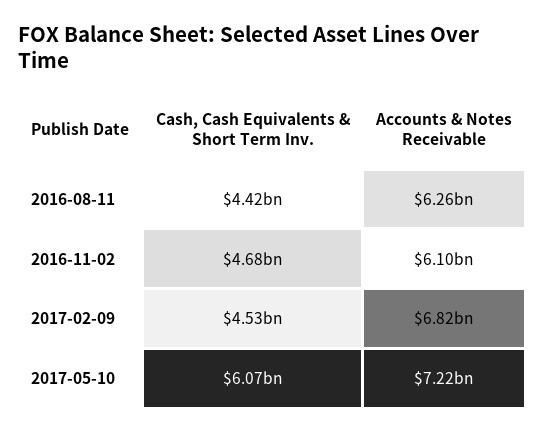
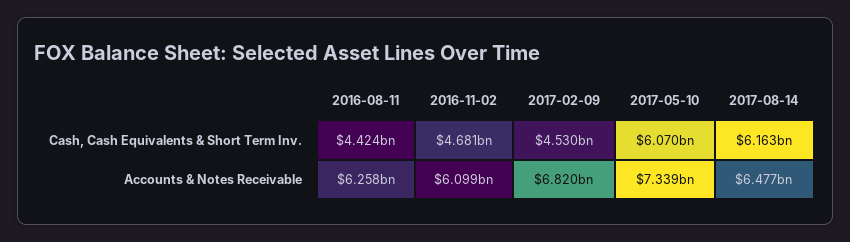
Accounts & Notes Receivable, 2017-05-10: 7220000000 -> 7339000000
Cash, Cash Equivalents & Short Term Inv., 2017-08-14: none -> 6163000000
Accounts & Notes Receivable, 2017-08-14: none -> 6477000000

